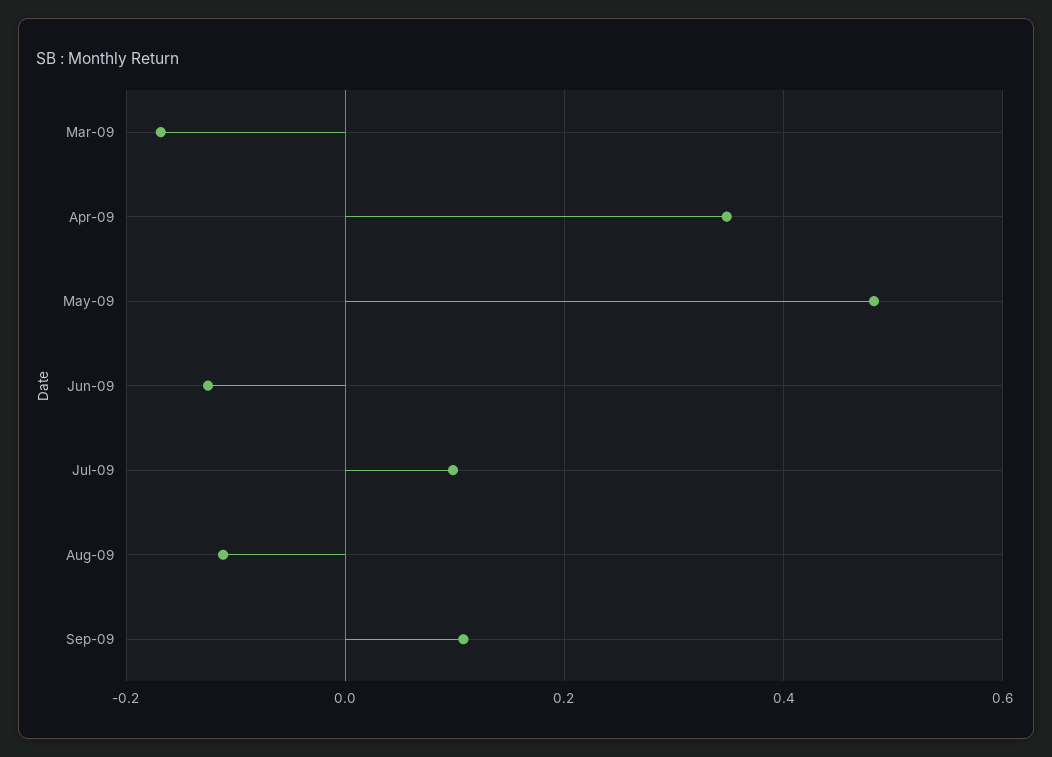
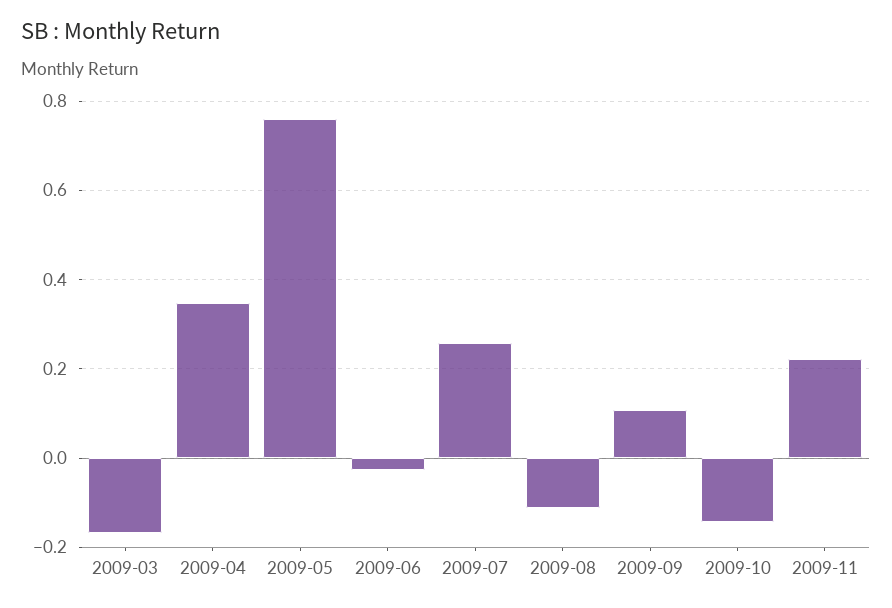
May-09: 0.48 -> 0.76
Jun-09: -0.12 -> -0.02
Jul-09: 0.1 -> 0.26
2009-10: none -> -0.14
2009-11: none -> 0.22

